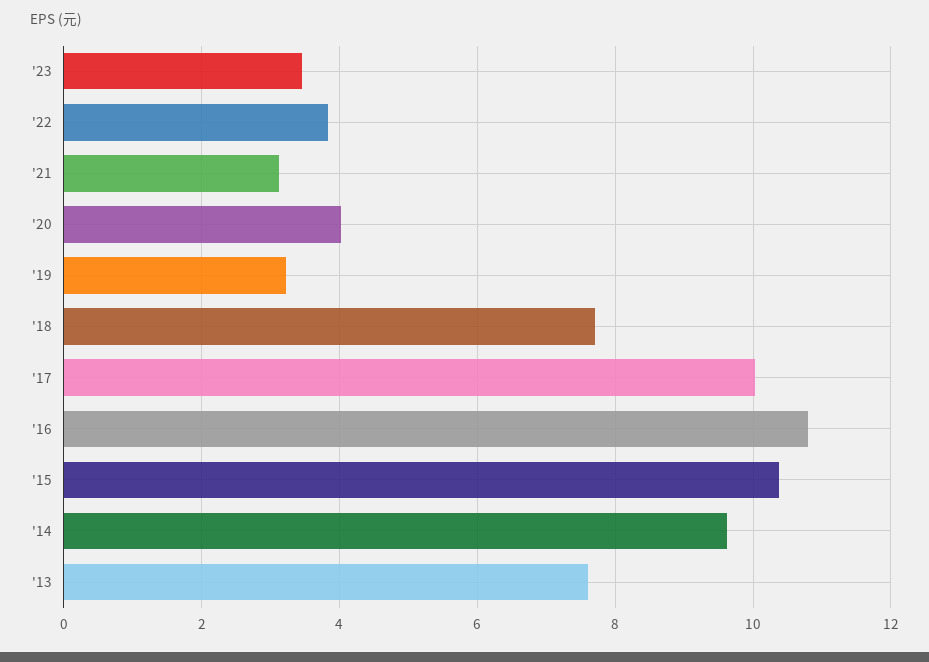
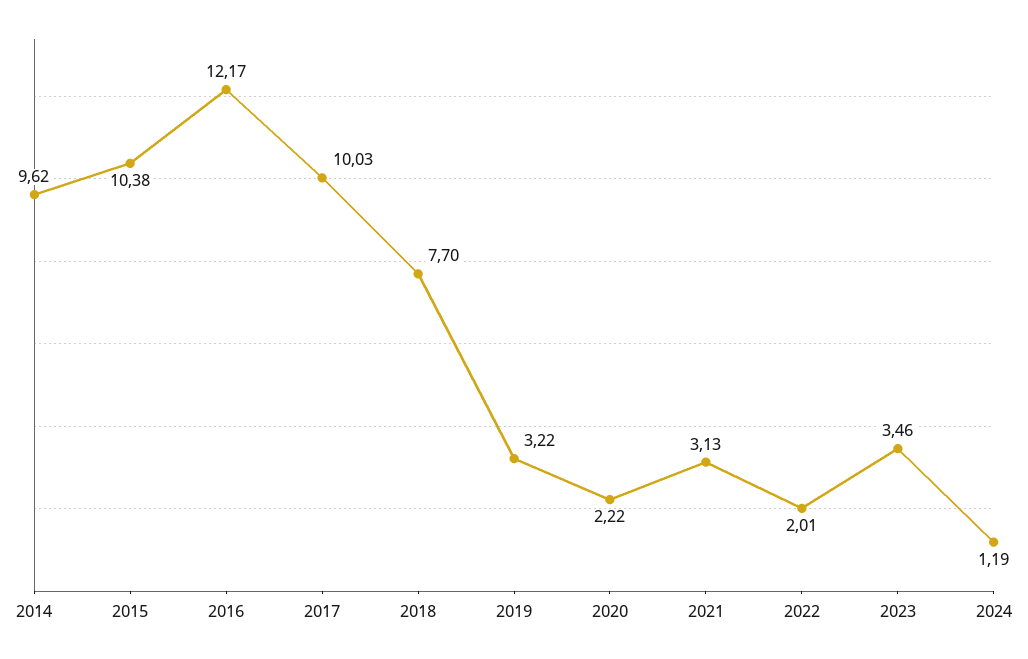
'22: 3.8 -> 2.01
'20: 4 -> 2.22
'16: 10.8 -> 12.17
'13: 7.6 -> none
2024: none -> 1.19

